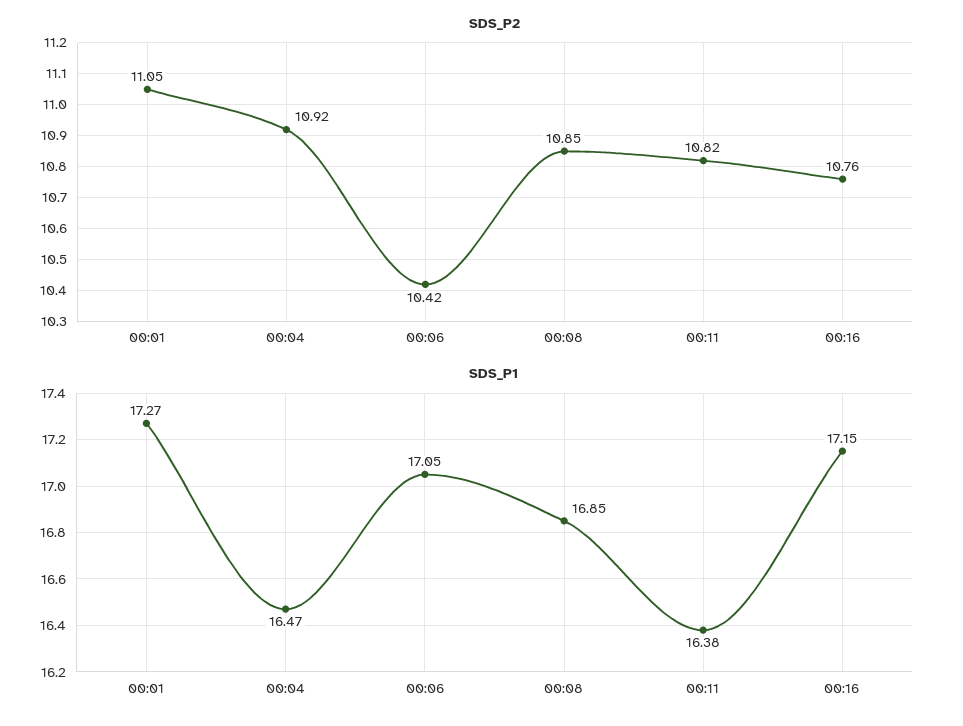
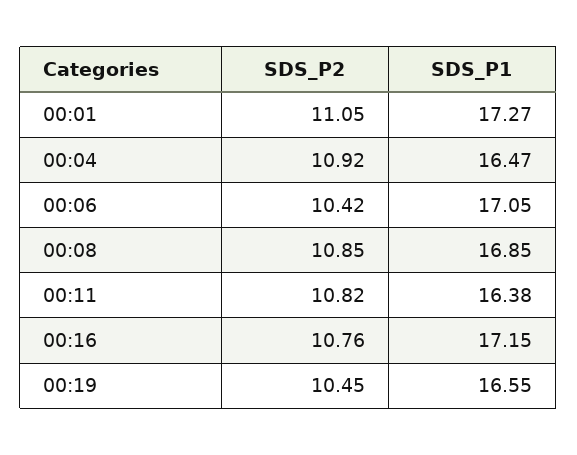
SDS_P2, 00:19: none -> 10.45
SDS_P1, 00:19: none -> 16.55

